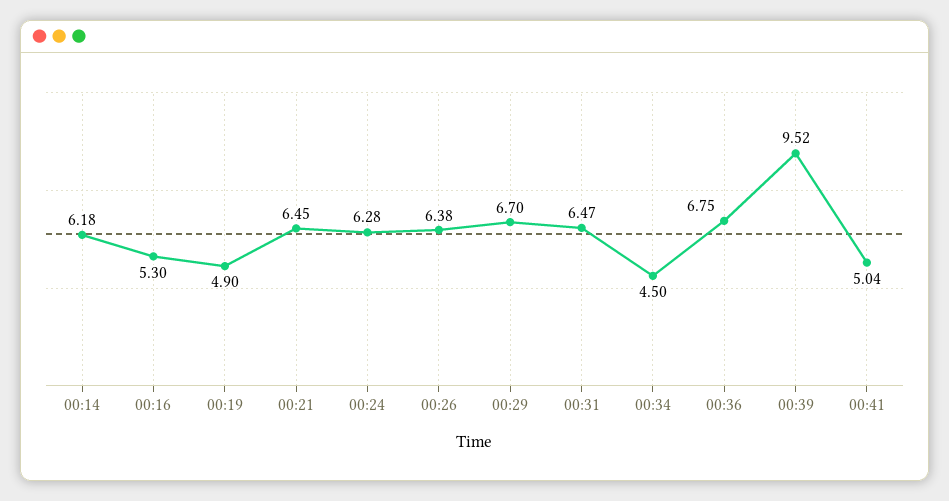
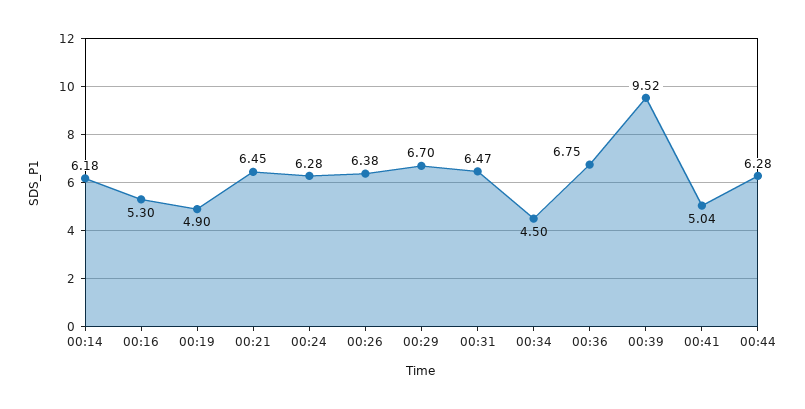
00:44: none -> 6.28

